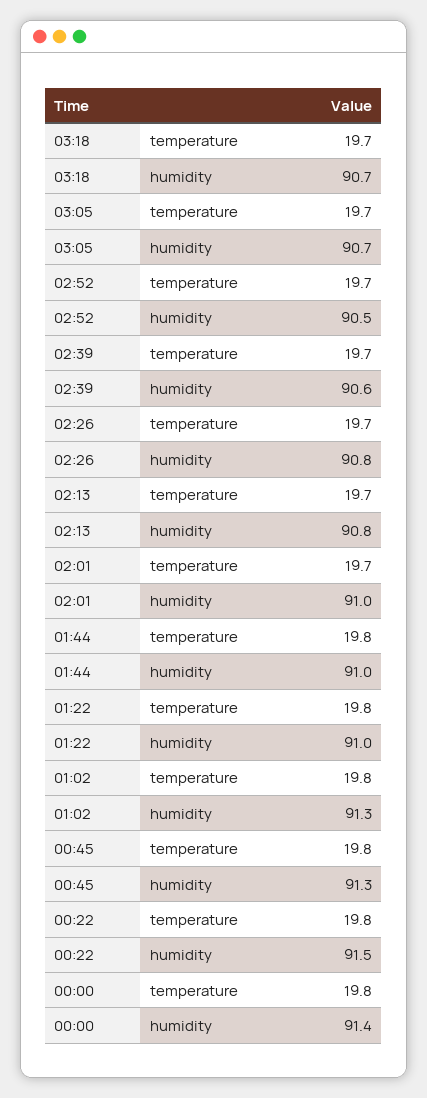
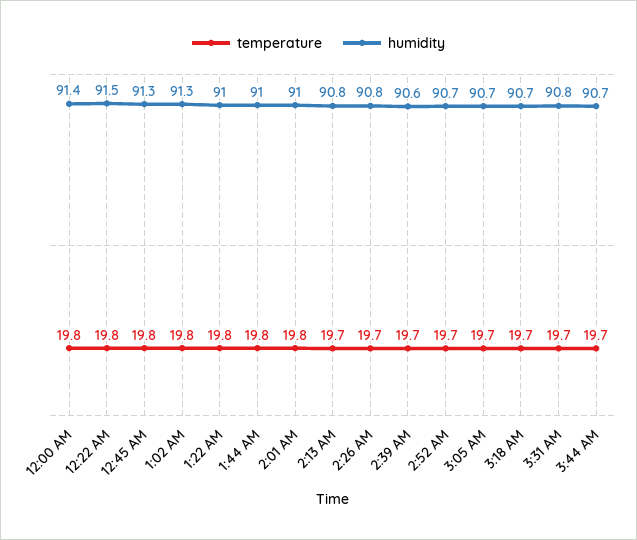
humidity, 02:52: 90.5 -> 90.7
temperature, 02:01: 19.7 -> 19.8
temperature, 3:31 AM: none -> 19.7
humidity, 3:31 AM: none -> 90.8
temperature, 3:44 AM: none -> 19.7
humidity, 3:44 AM: none -> 90.7

